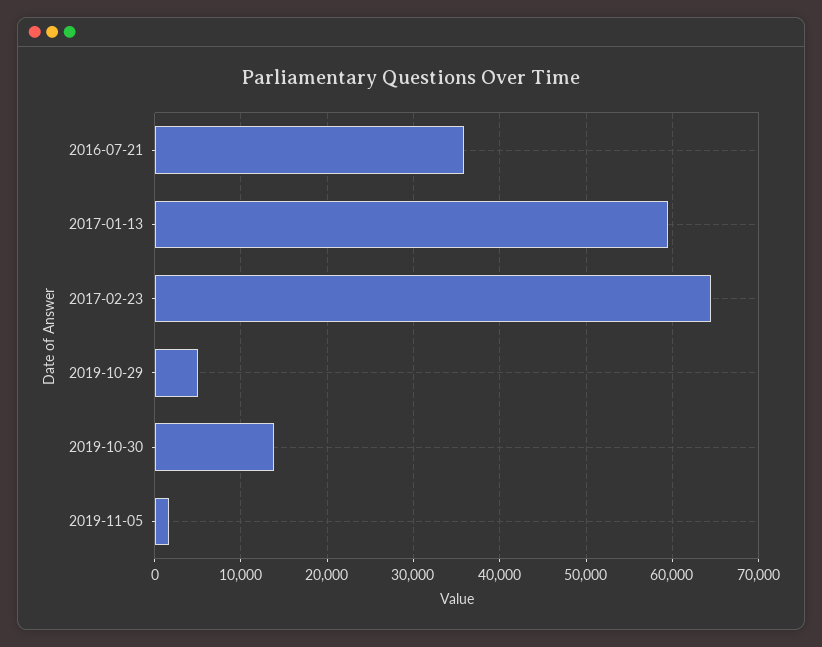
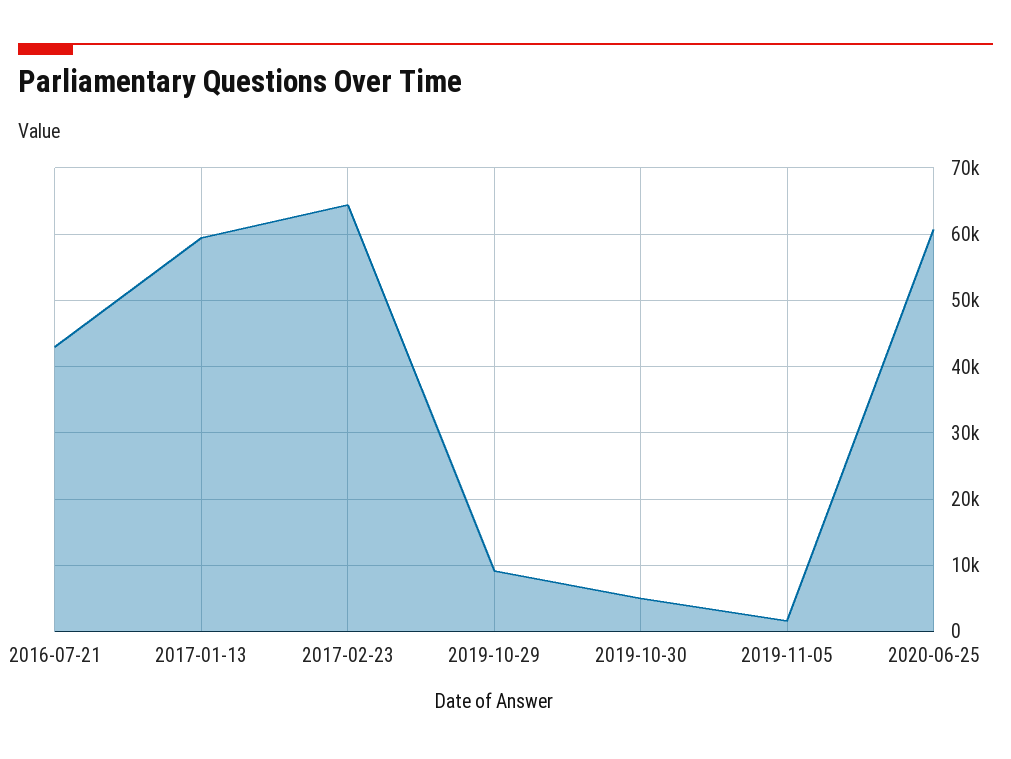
2016-07-21: 36000 -> 43000
2019-10-29: 5000 -> 9000
2019-10-30: 14000 -> 5000
2020-06-25: none -> 61000

